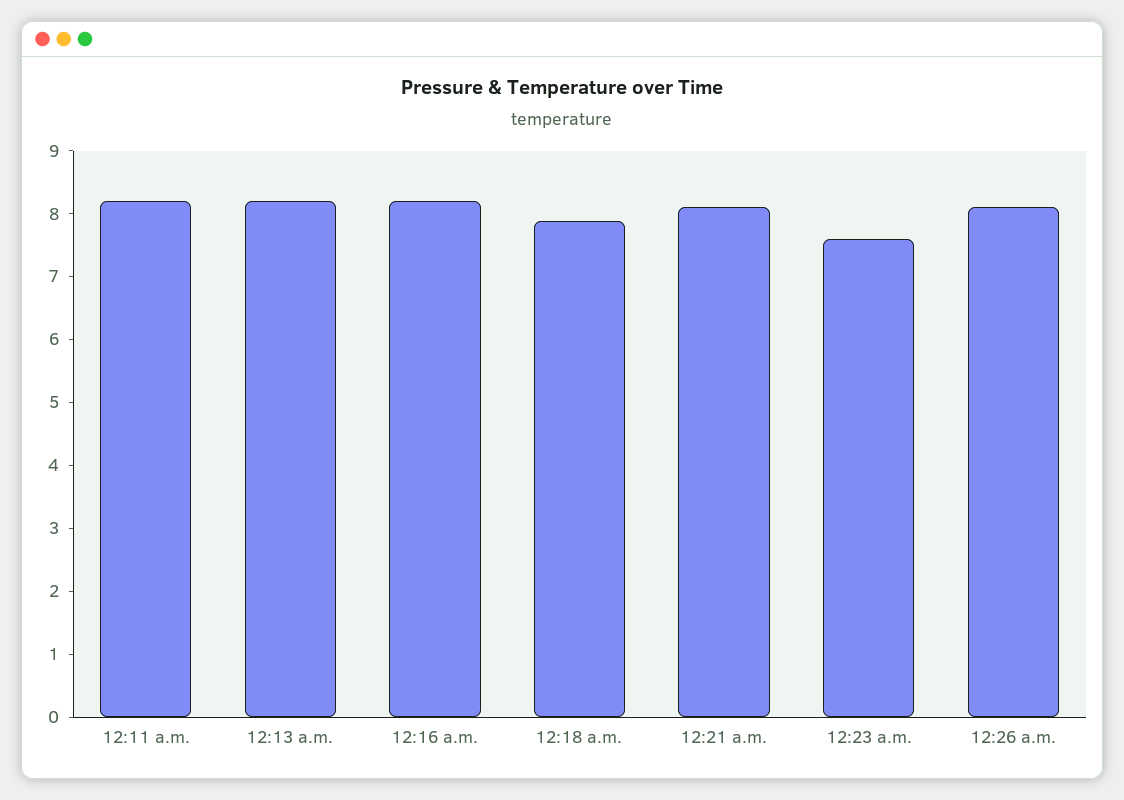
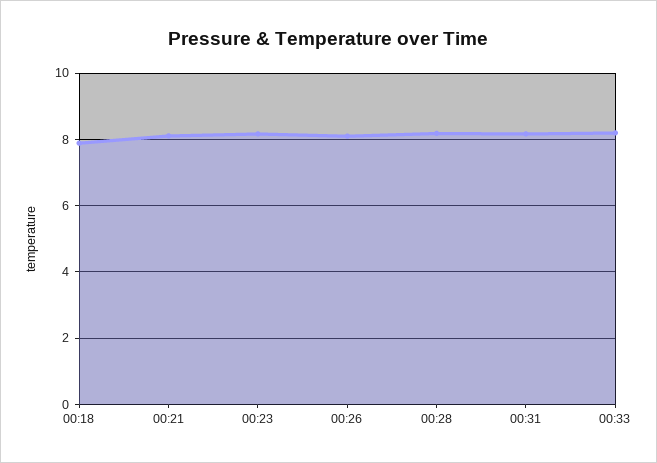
12:11 a.m.: 8.2 -> none
12:13 a.m.: 8.2 -> none
12:16 a.m.: 8.2 -> none
12:23 a.m.: 7.6 -> 8.2
00:28: none -> 8.2
00:31: none -> 8.2
00:33: none -> 8.2

